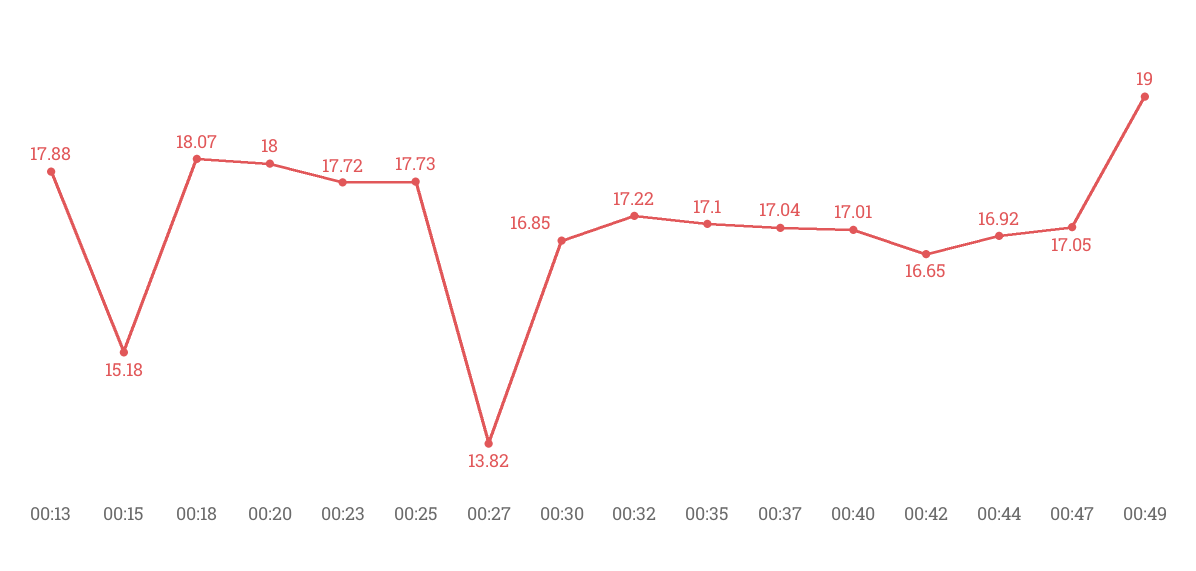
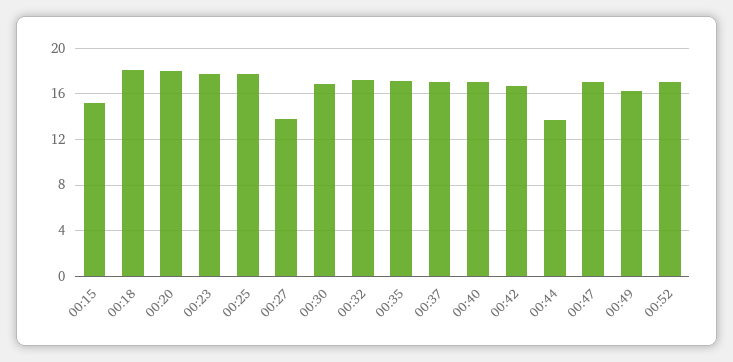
00:13: 17.88 -> none
00:44: 16.92 -> 14
00:49: 19 -> 16
00:52: none -> 17

